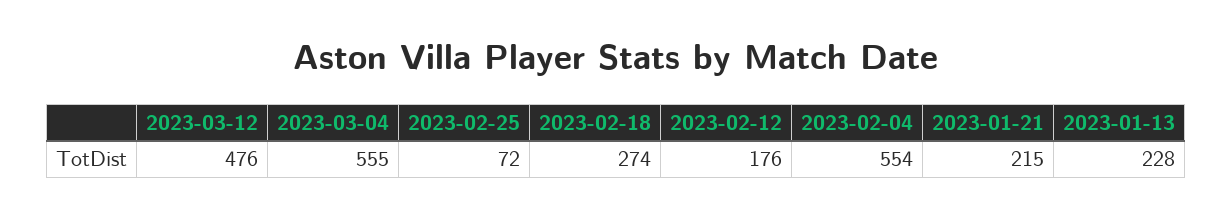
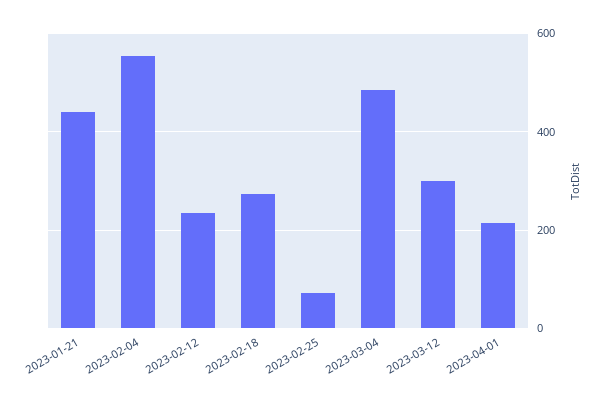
2023-03-12: 476 -> 300
2023-03-04: 555 -> 480
2023-02-12: 176 -> 240
2023-01-21: 215 -> 440
2023-01-13: 228 -> none
2023-04-01: none -> 220

